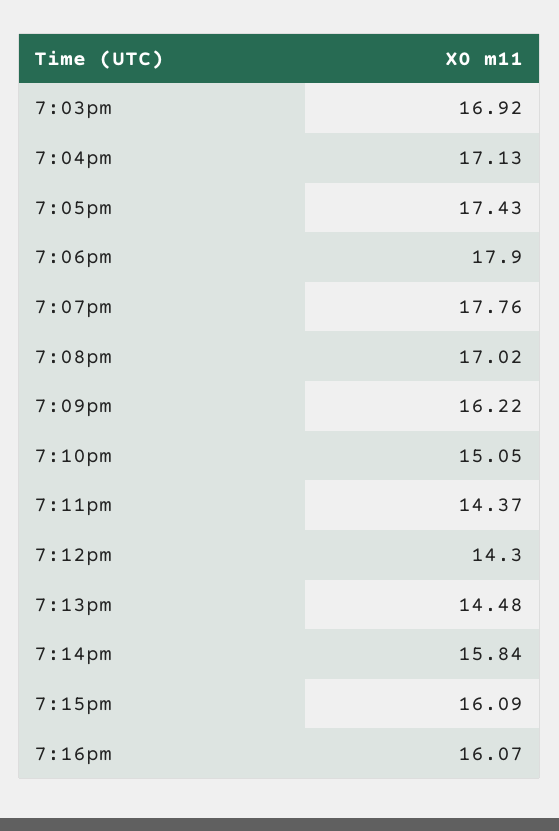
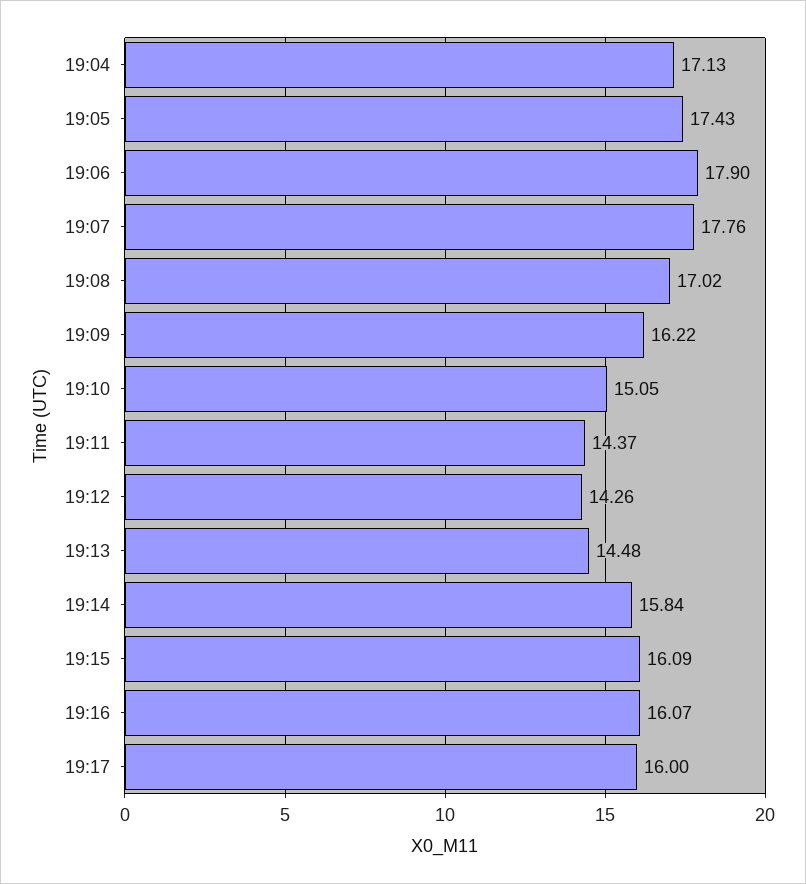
7:03pm: 16.92 -> none
7:12pm: 14.3 -> 14.26
19:17: none -> 16

